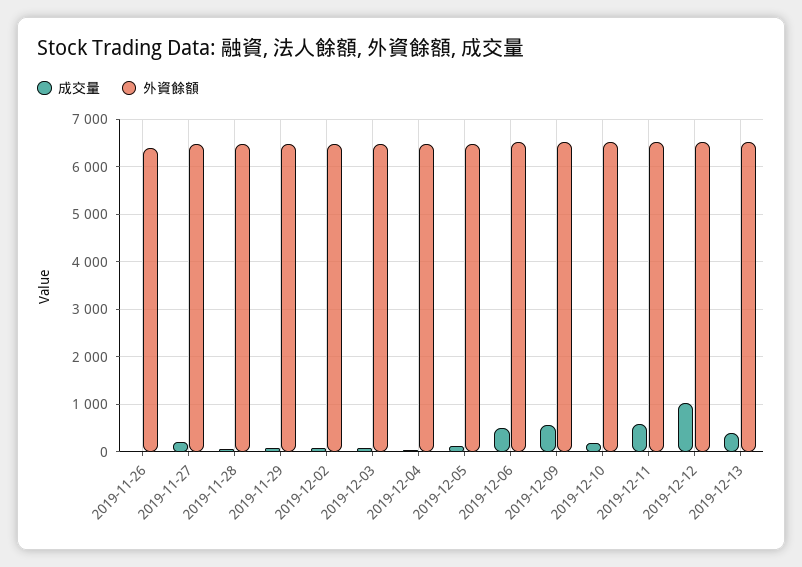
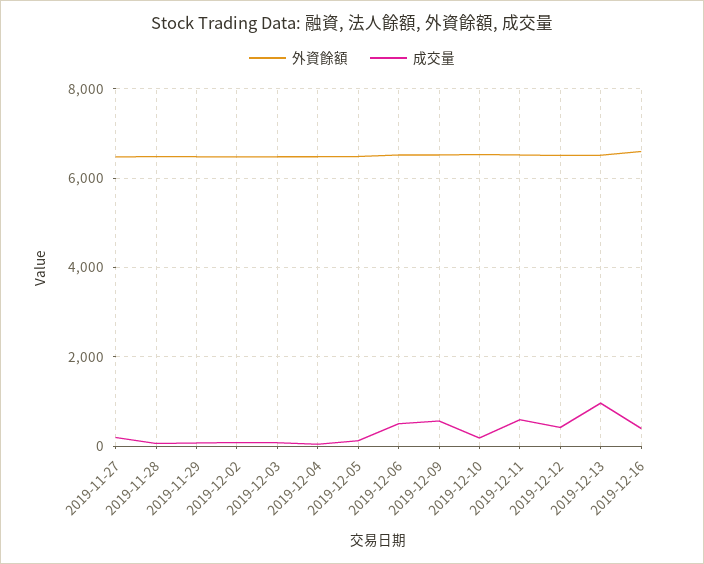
成交量, 2019-11-26: 0 -> none
外資餘額, 2019-11-26: 6400 -> none
成交量, 2019-12-12: 1000 -> 400
成交量, 2019-12-13: 400 -> 1000
外資餘額, 2019-12-16: none -> 6600
成交量, 2019-12-16: none -> 400

